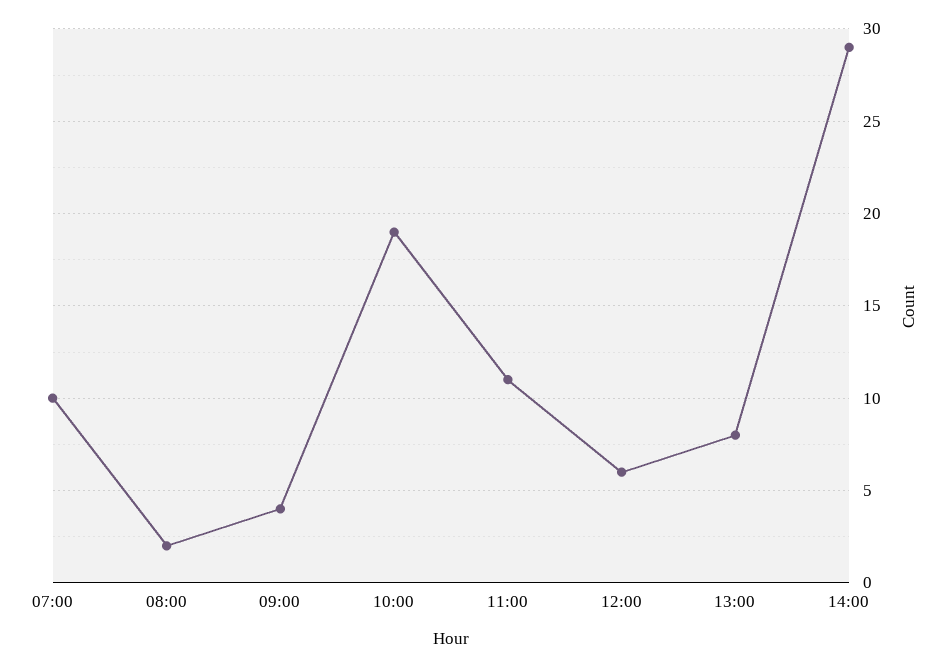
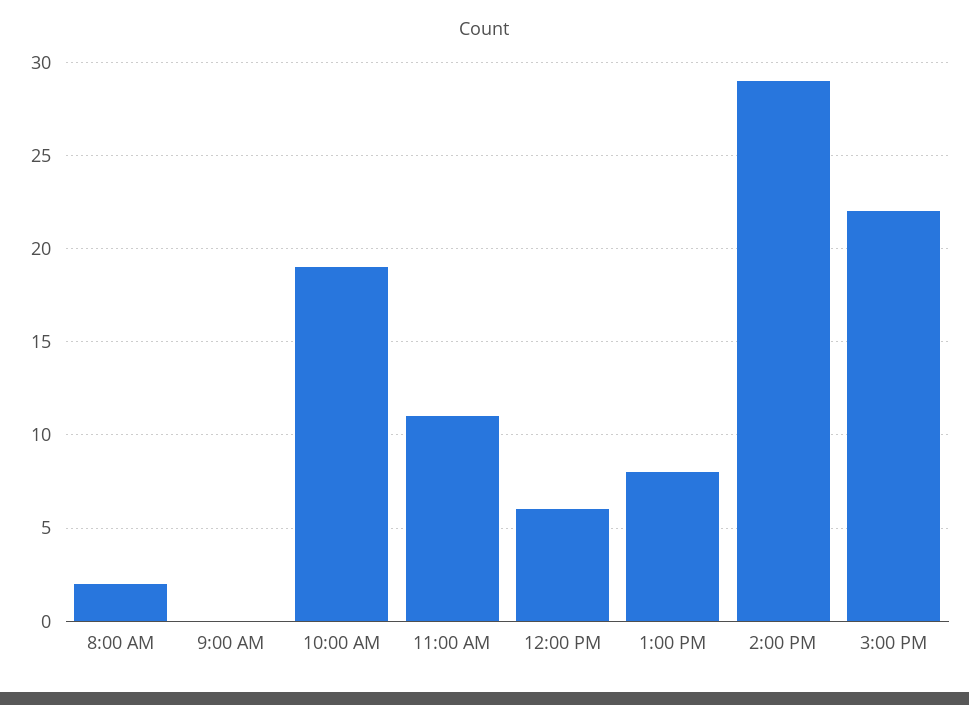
07:00: 10 -> none
09:00: 4 -> 0
3:00 PM: none -> 22

